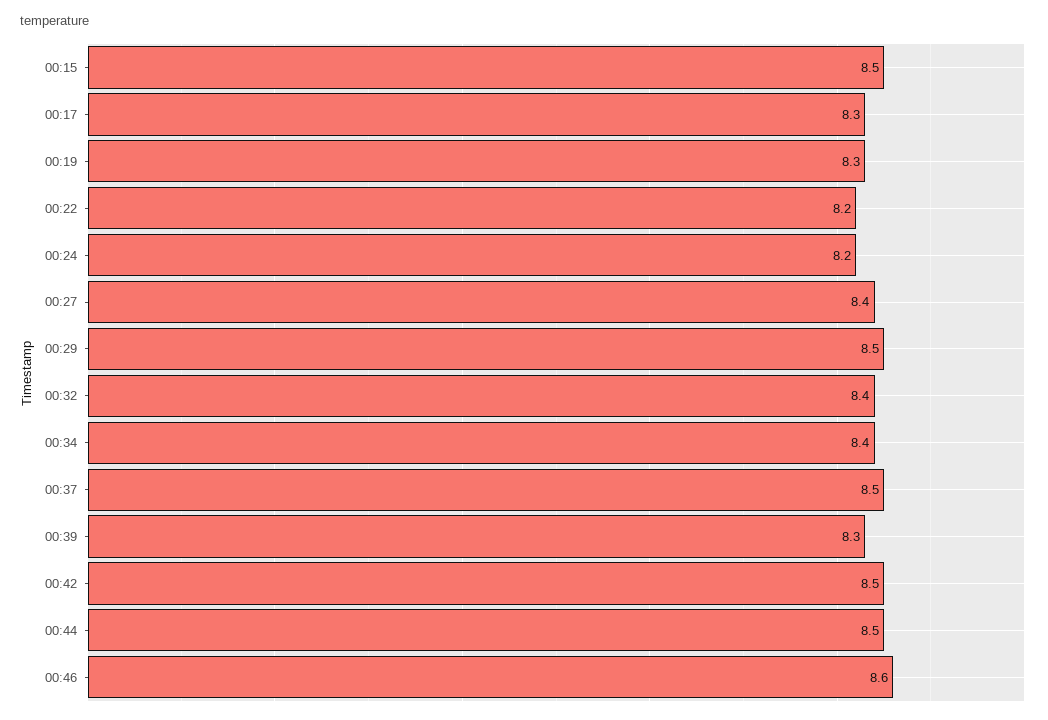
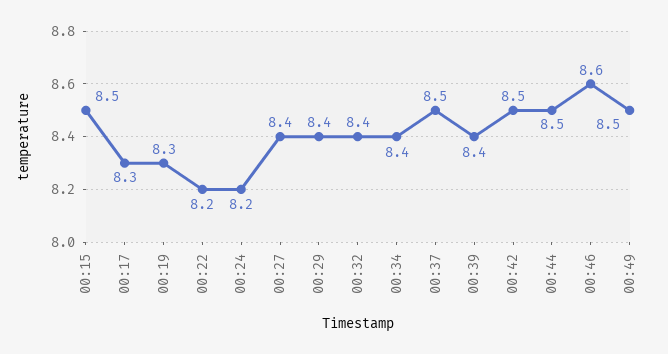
00:29: 8.5 -> 8.4
00:39: 8.3 -> 8.4
00:49: none -> 8.5

